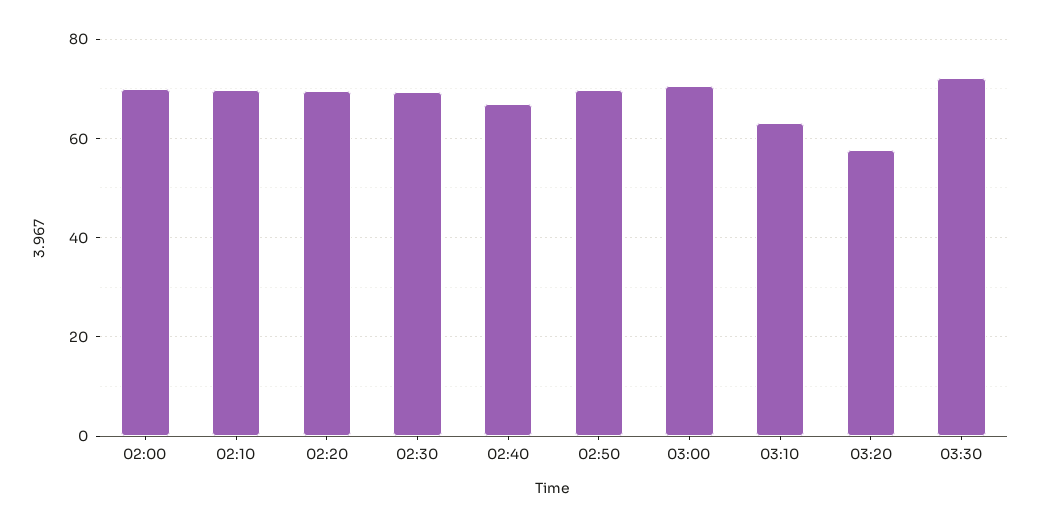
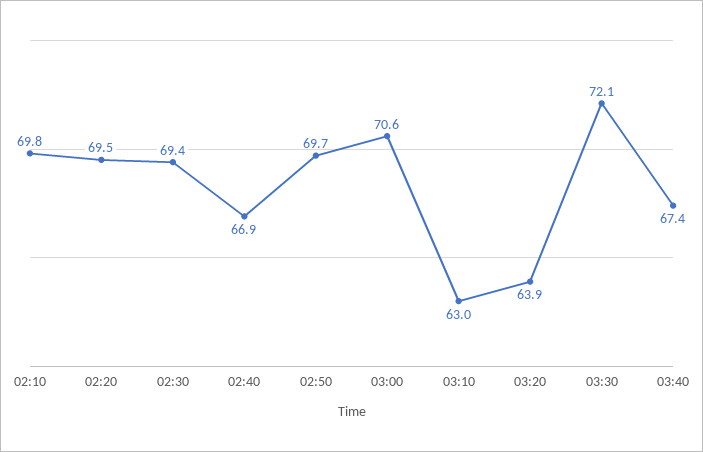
02:00: 70 -> none
03:20: 58 -> 63.9
03:40: none -> 67.4

